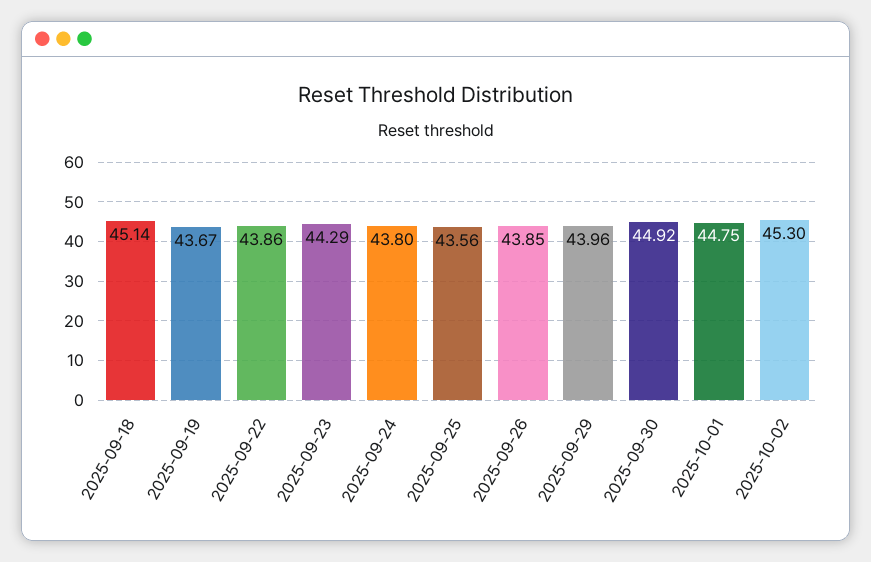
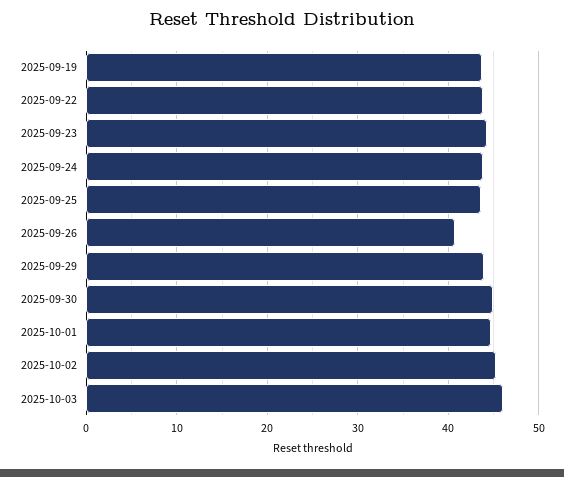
2025-09-18: 45.14 -> none
2025-09-26: 43.85 -> 41
2025-10-03: none -> 46

